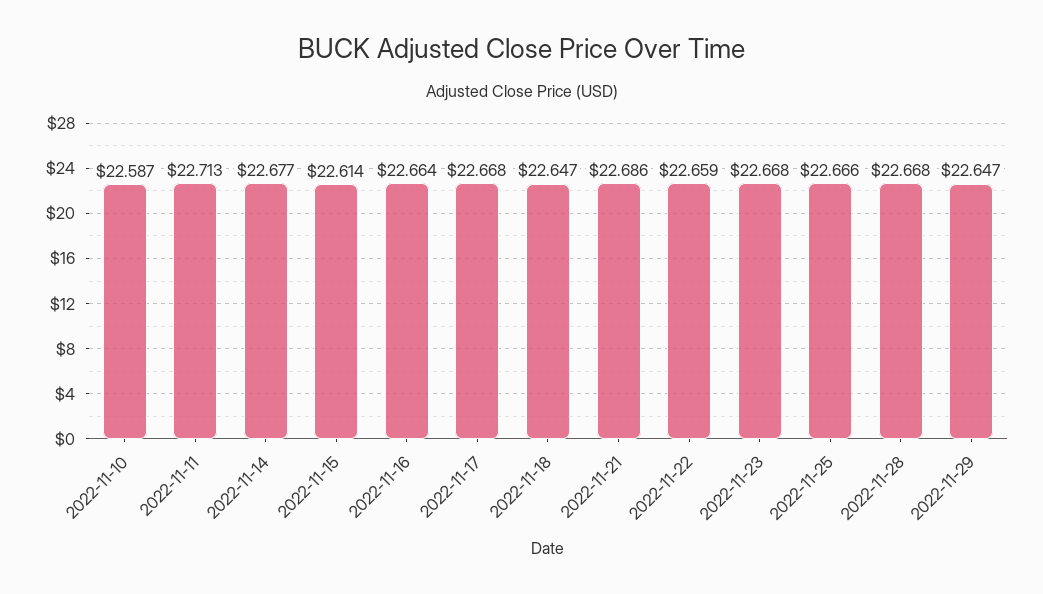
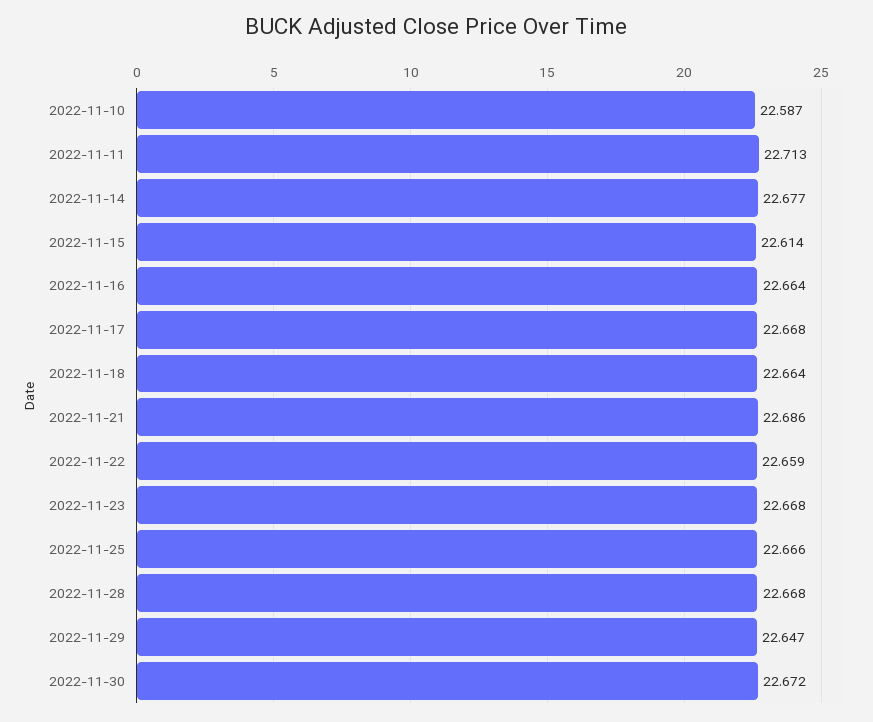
2022-11-18: 22.647 -> 22.664
2022-11-30: none -> 22.672

